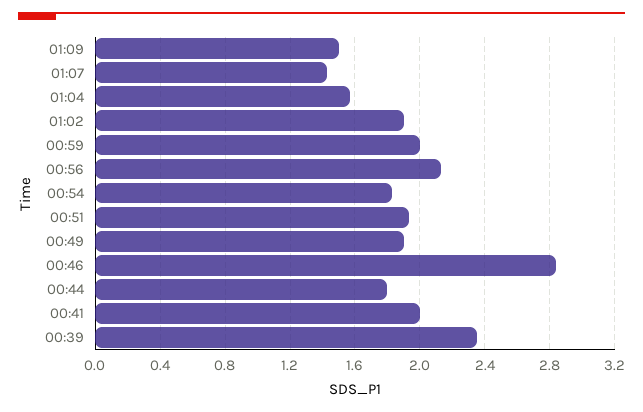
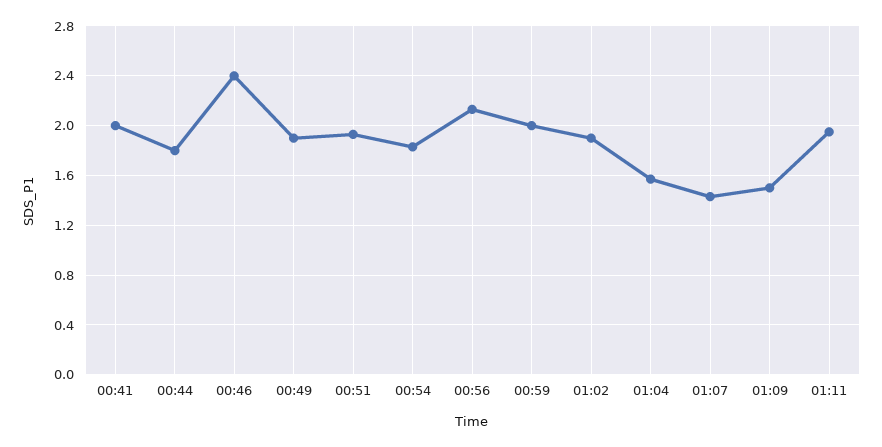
00:46: 2.85 -> 2.4
00:39: 2.35 -> none
01:11: none -> 1.95

